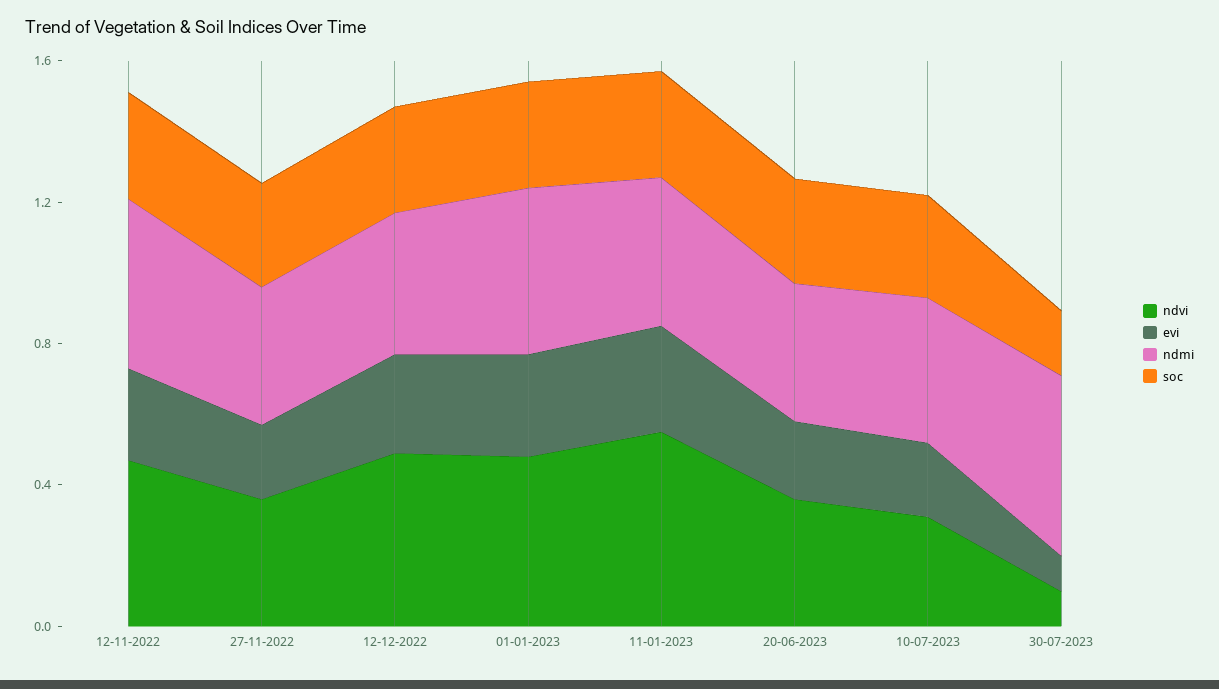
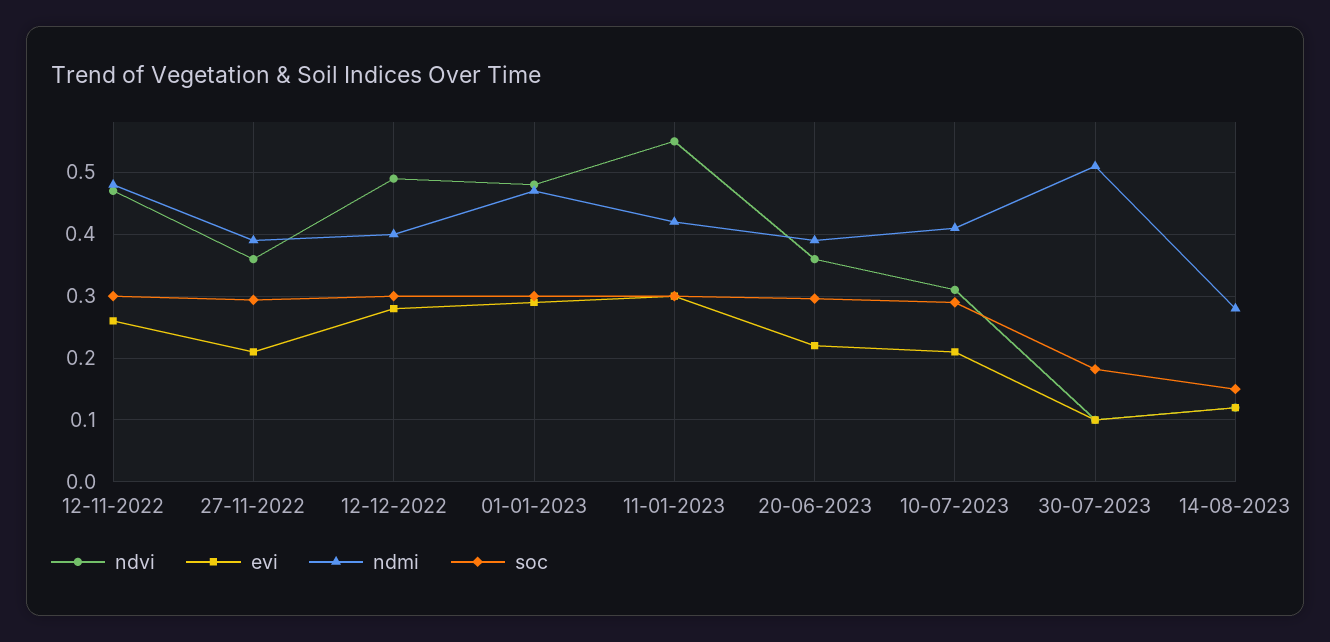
ndvi, 14-08-2023: none -> 0.12
evi, 14-08-2023: none -> 0.12
ndmi, 14-08-2023: none -> 0.28
soc, 14-08-2023: none -> 0.15

